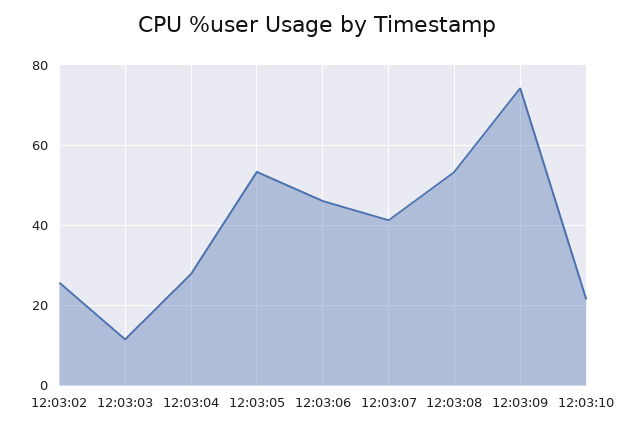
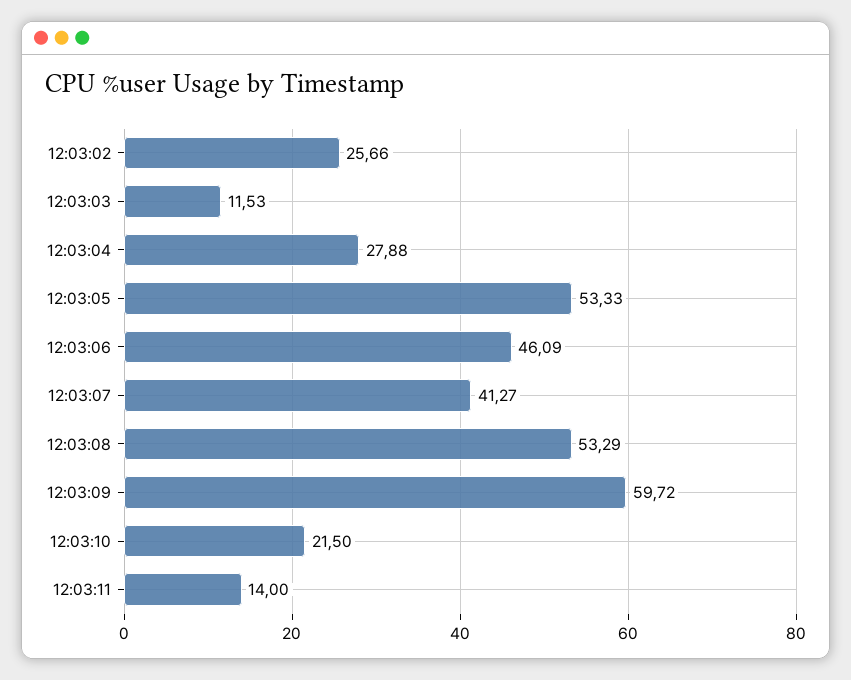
12:03:09: 74 -> 59.72
12:03:11: none -> 14

